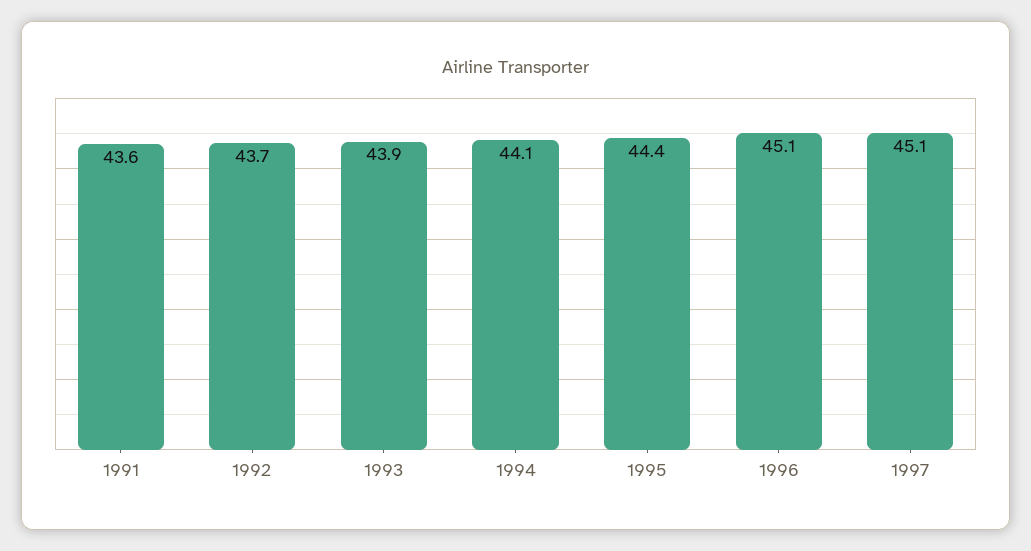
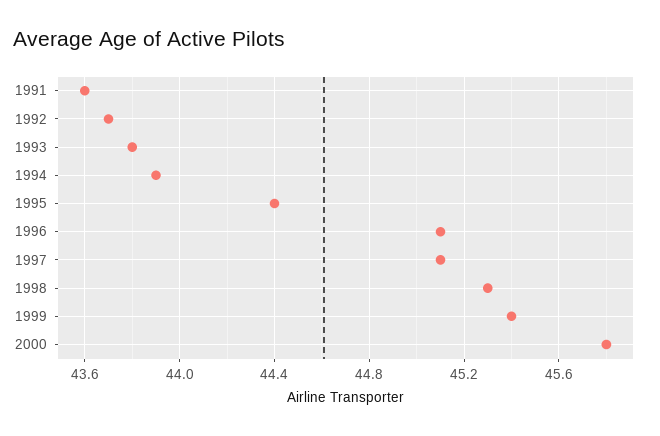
1993: 43.9 -> 43.8
1994: 44.1 -> 43.9
1998: none -> 45.3
1999: none -> 45.4
2000: none -> 45.8

